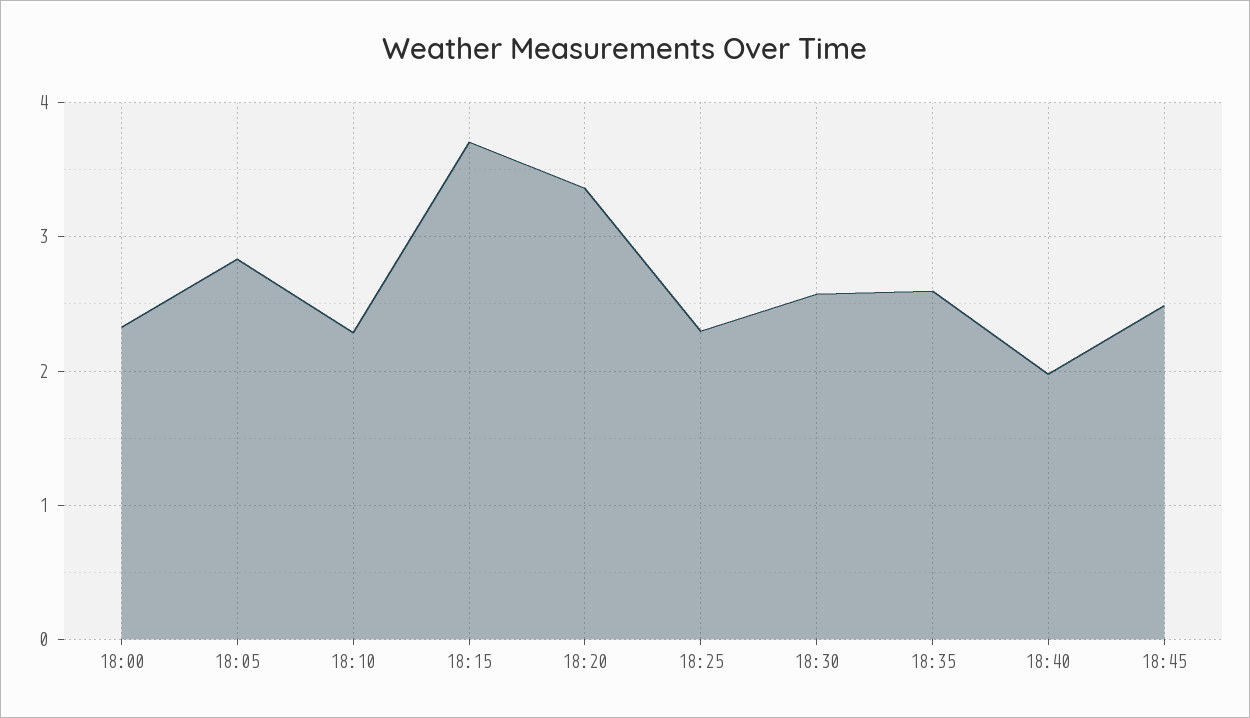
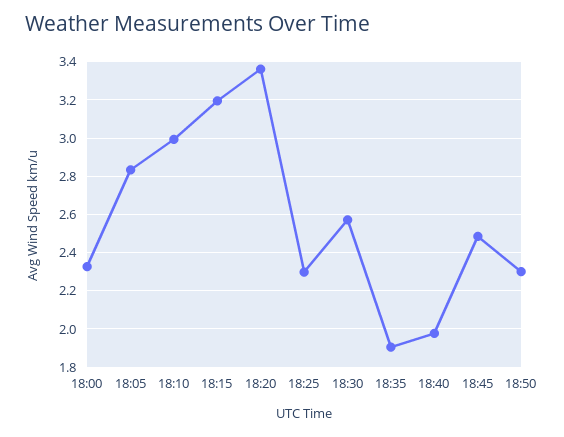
18:10: 2.3 -> 3
18:15: 3.7 -> 3.2
18:35: 2.6 -> 1.9
18:50: none -> 2.3

